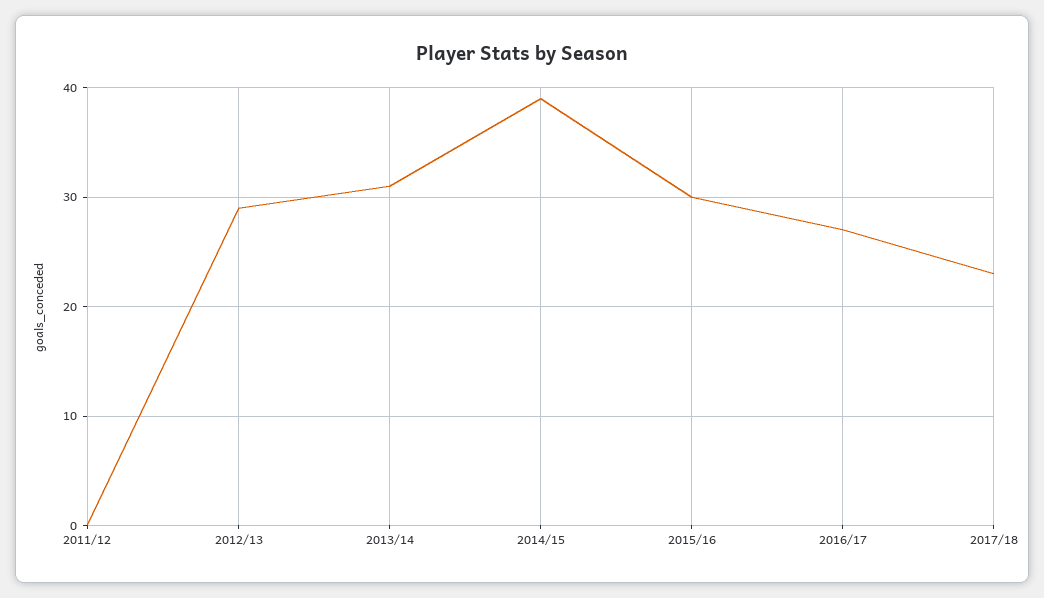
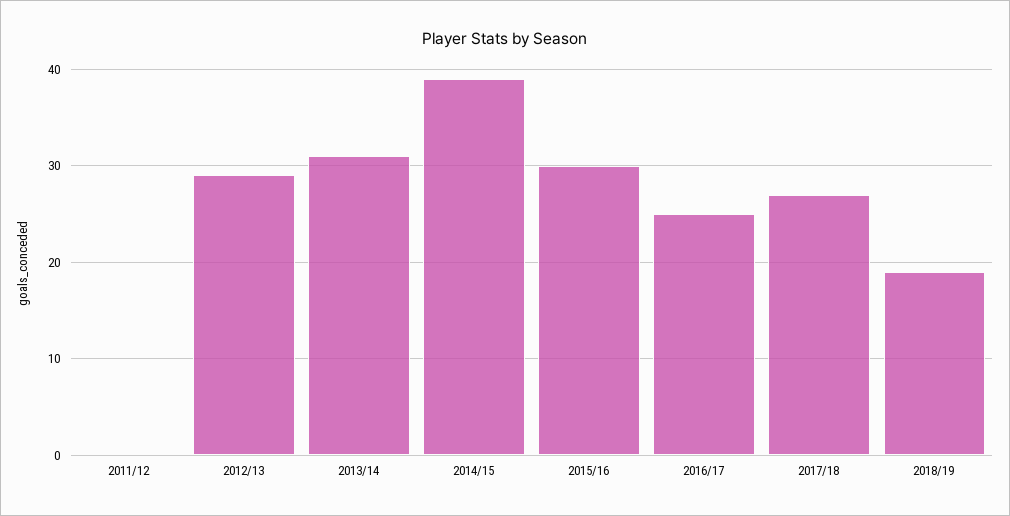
2016/17: 27 -> 25
2017/18: 23 -> 27
2018/19: none -> 19

